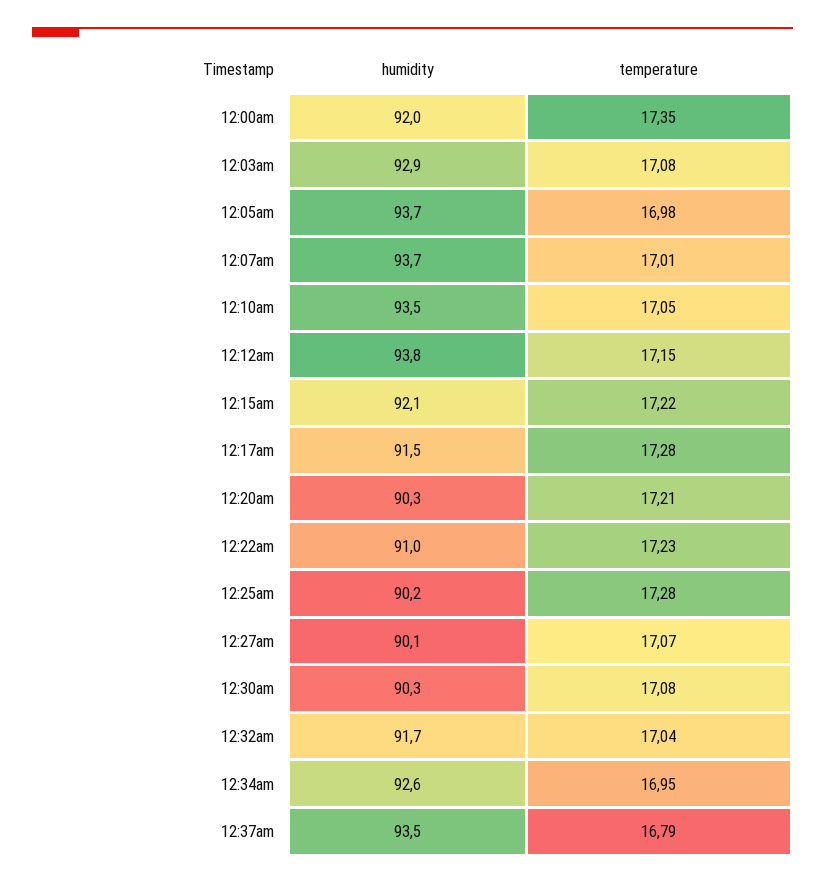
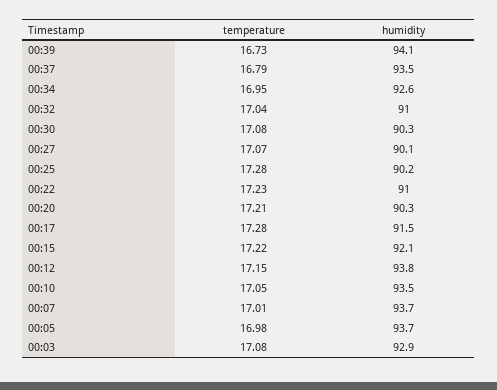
humidity, 12:00am: 92 -> none
temperature, 12:00am: 17.35 -> none
humidity, 12:32am: 91.7 -> 91
temperature, 00:39: none -> 16.73
humidity, 00:39: none -> 94.1

